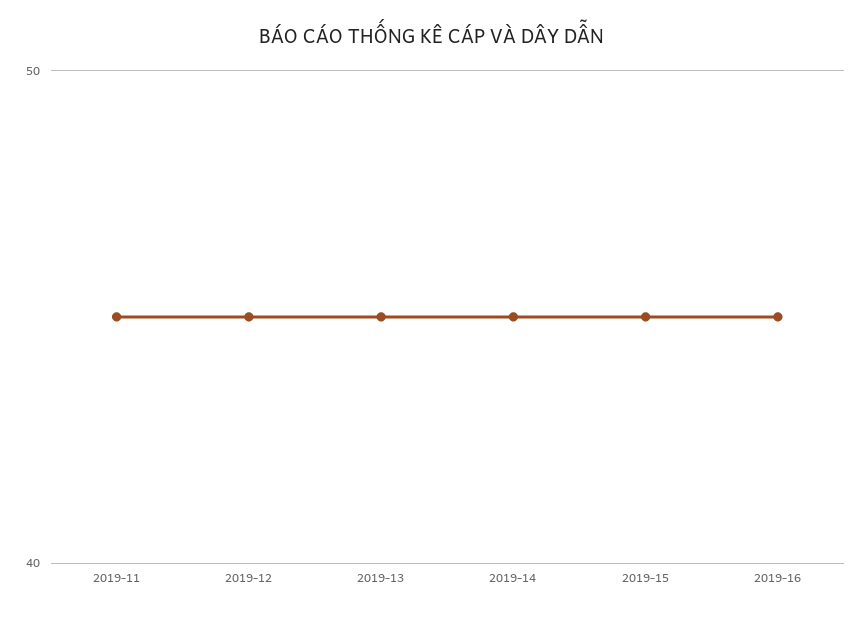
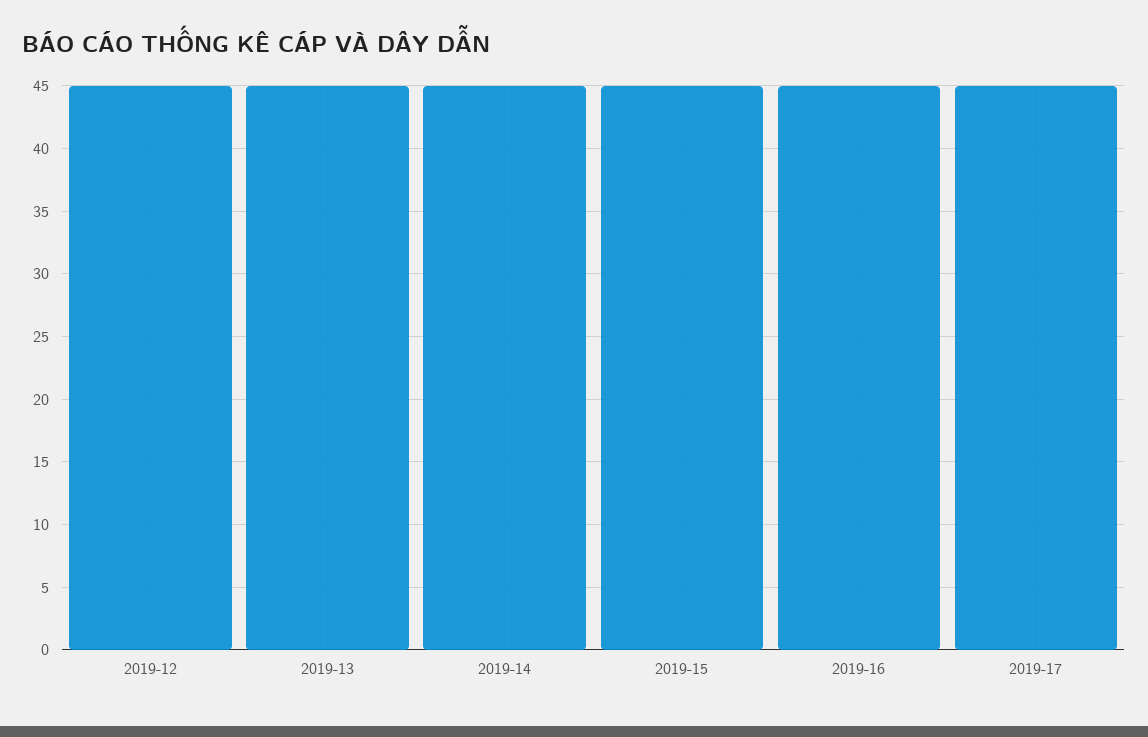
2019-11: 45 -> none
2019-17: none -> 45

